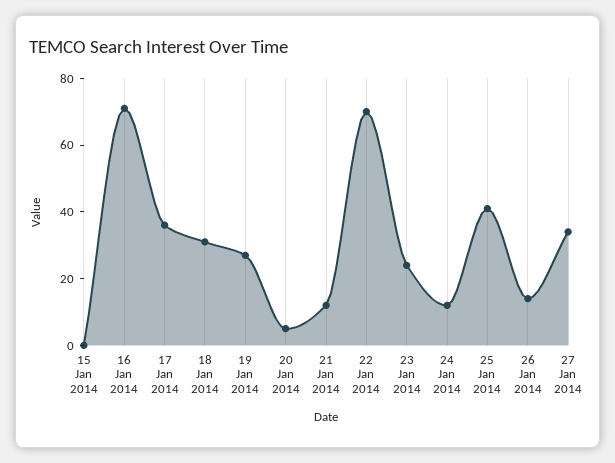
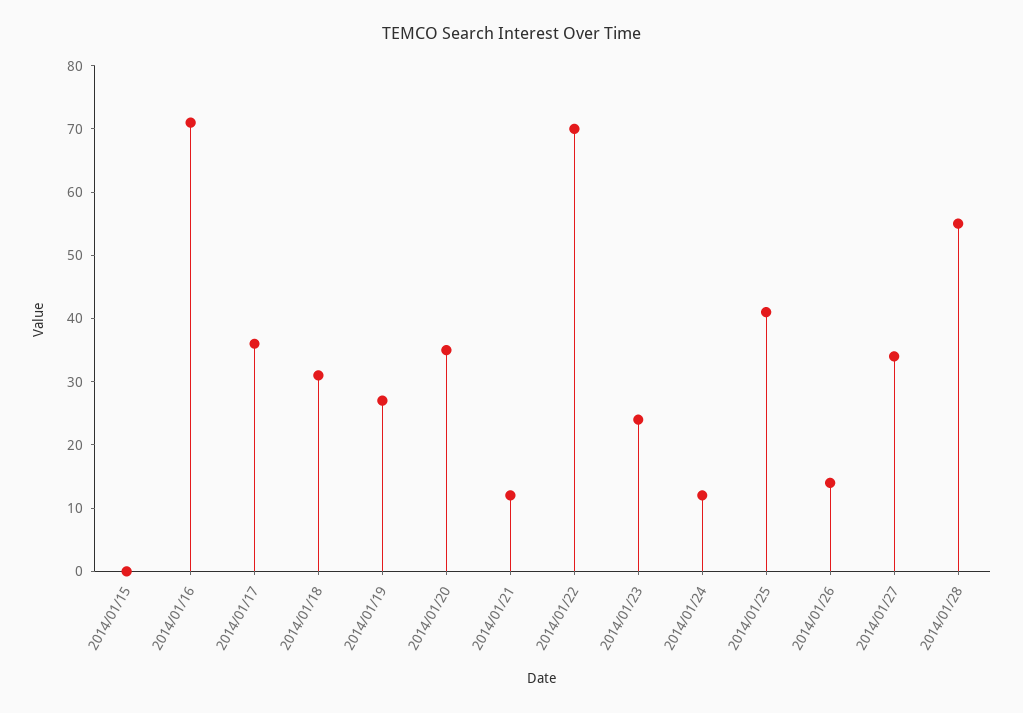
20 Jan 2014: 5 -> 35
2014/01/28: none -> 55

